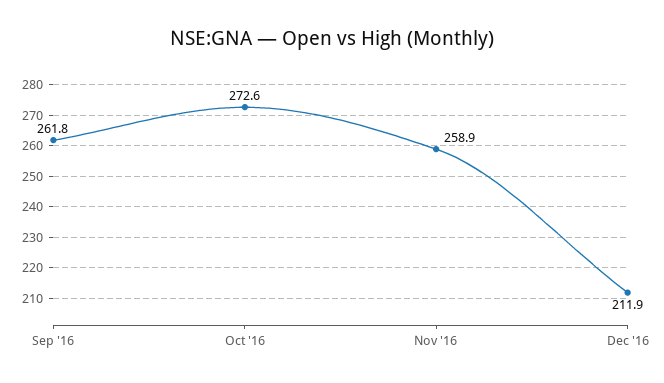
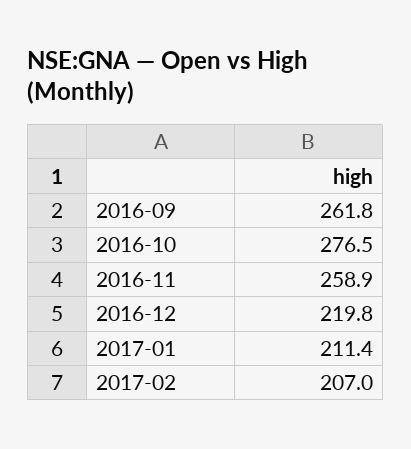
Oct '16: 272.6 -> 276.5
Dec '16: 211.9 -> 219.8
2017-01: none -> 211.4
2017-02: none -> 207

